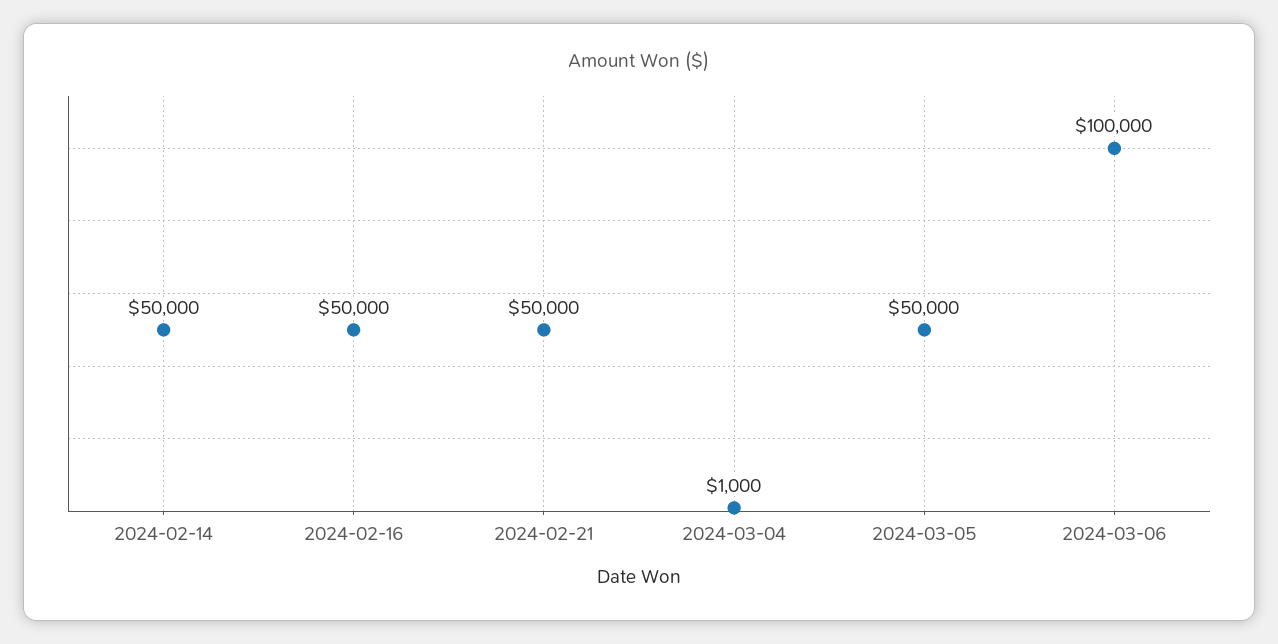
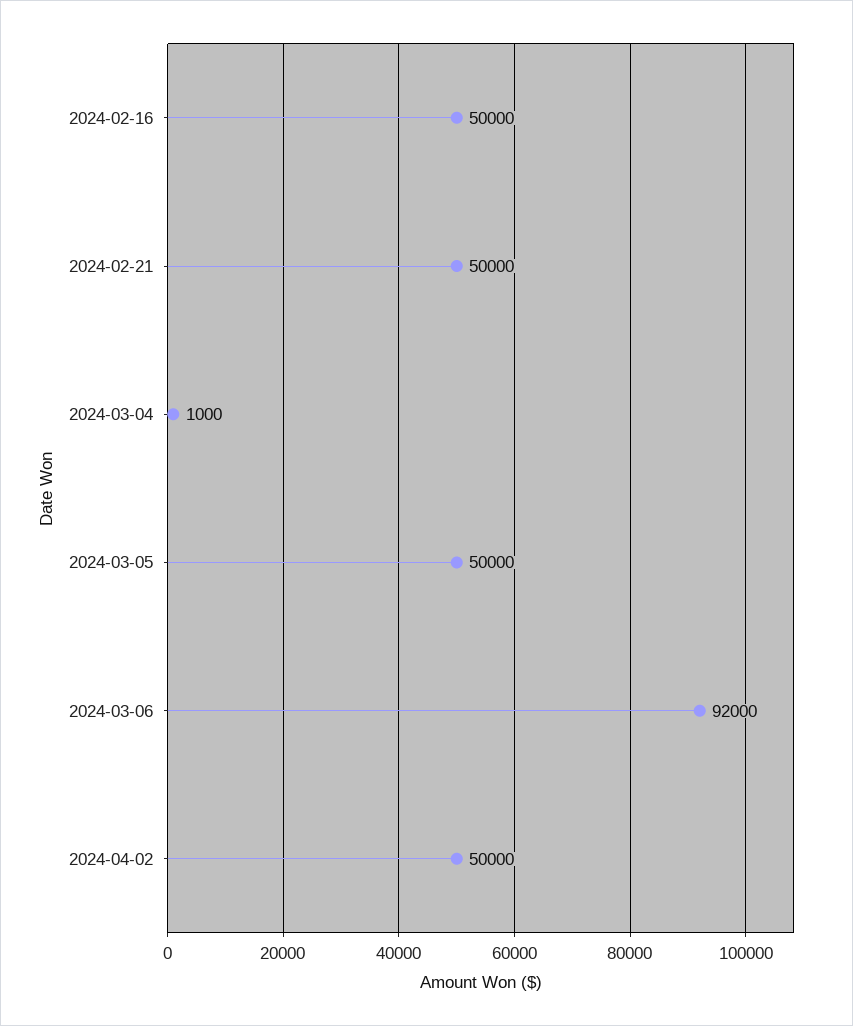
2024-02-14: 50000 -> none
2024-03-06: 100000 -> 92000
2024-04-02: none -> 50000

